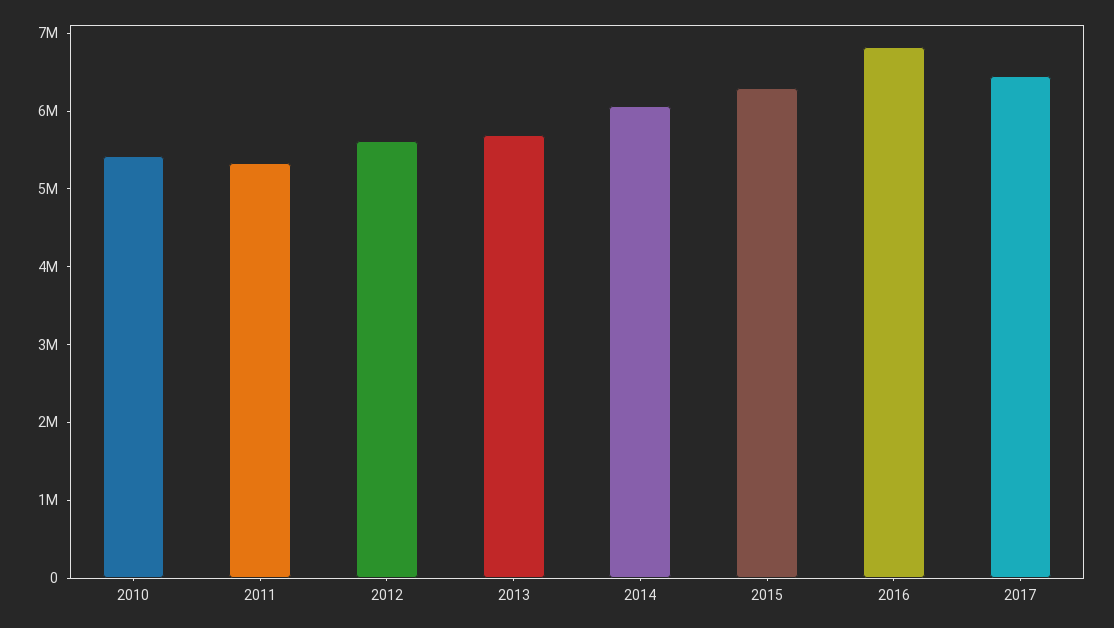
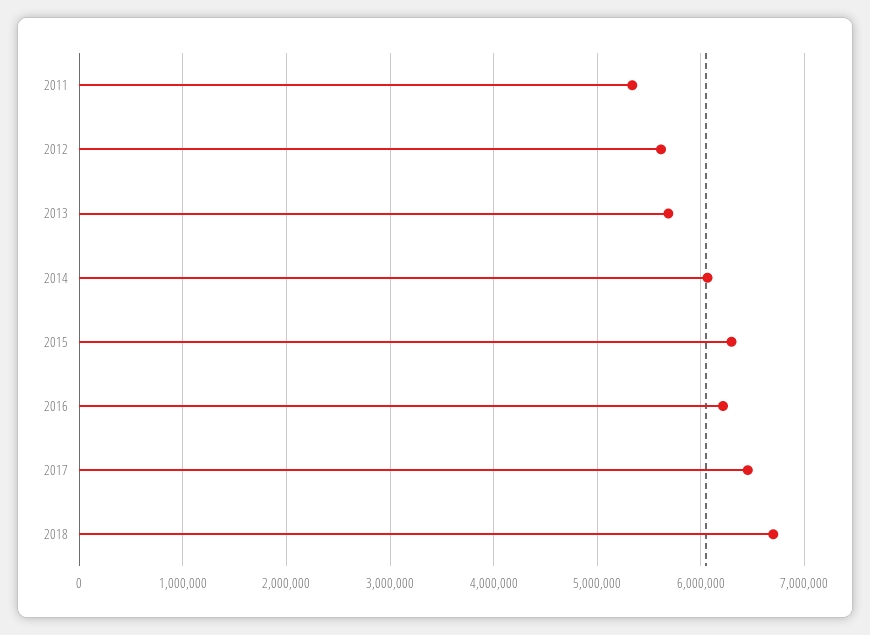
2010: 5400000 -> none
2016: 6800000 -> 6200000
2018: none -> 6700000

